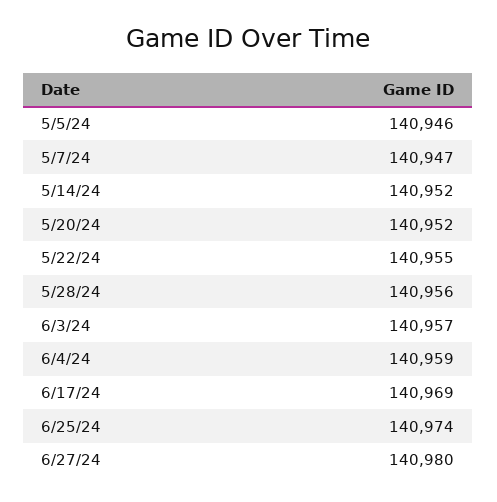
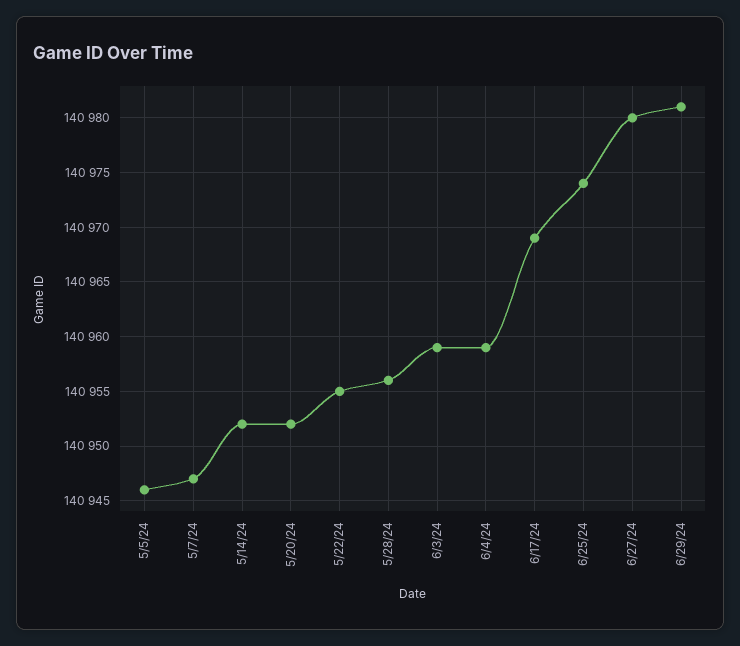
6/3/24: 140957 -> 140959
6/29/24: none -> 140981

